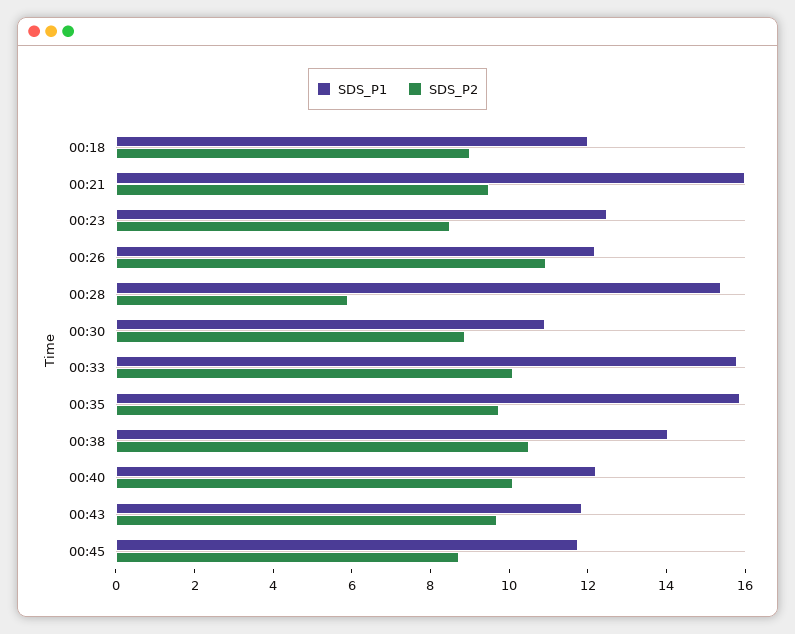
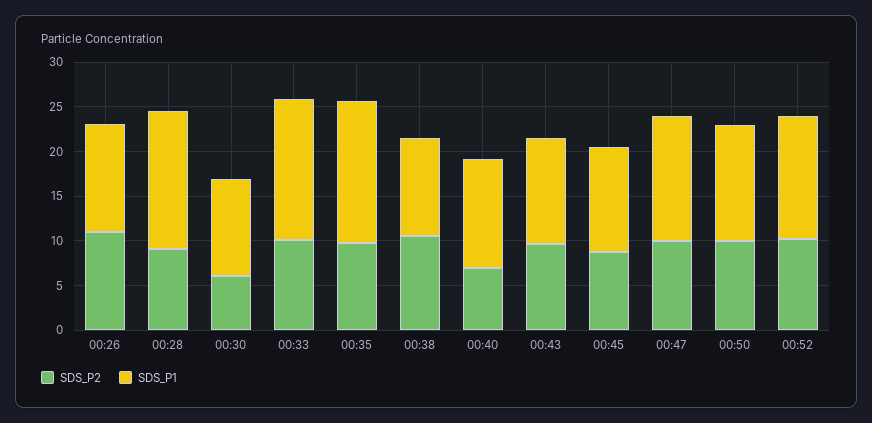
SDS_P1, 00:18: 12 -> none
SDS_P2, 00:18: 9 -> none
SDS_P1, 00:21: 16 -> none
SDS_P2, 00:21: 9.5 -> none
SDS_P1, 00:23: 12.5 -> none
SDS_P2, 00:23: 8.5 -> none
SDS_P2, 00:28: 6 -> 9
SDS_P2, 00:30: 9 -> 6
SDS_P1, 00:38: 14 -> 11
SDS_P2, 00:40: 10 -> 7
SDS_P2, 00:47: none -> 10
SDS_P1, 00:47: none -> 14
SDS_P2, 00:50: none -> 10
SDS_P1, 00:50: none -> 13
SDS_P2, 00:52: none -> 10
SDS_P1, 00:52: none -> 14

